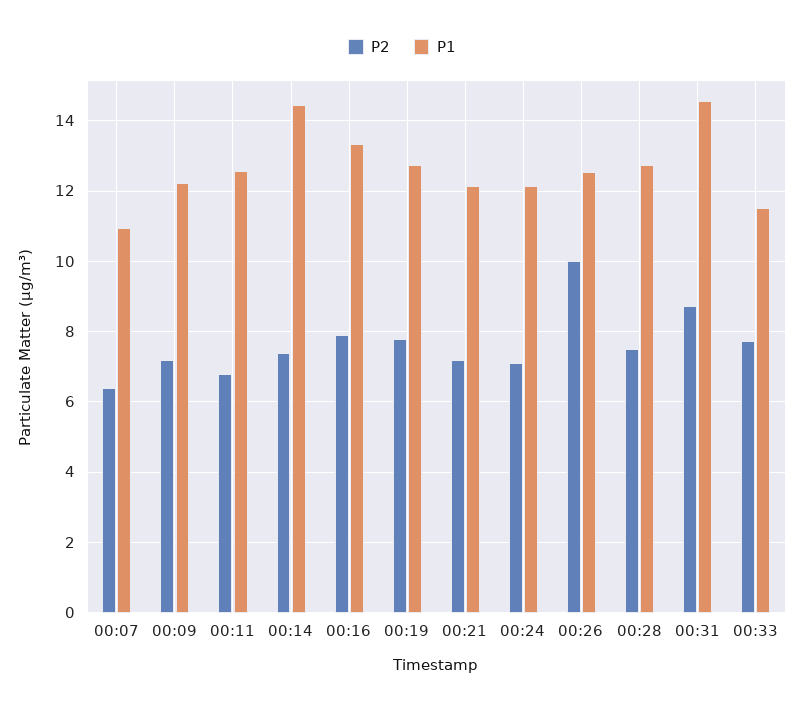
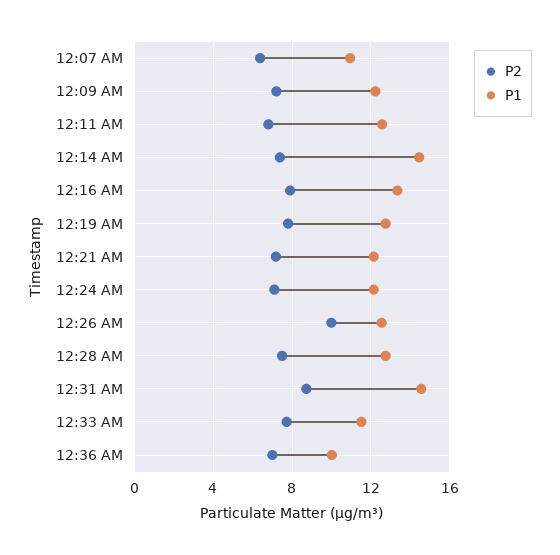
P2, 12:36 AM: none -> 7
P1, 12:36 AM: none -> 10

